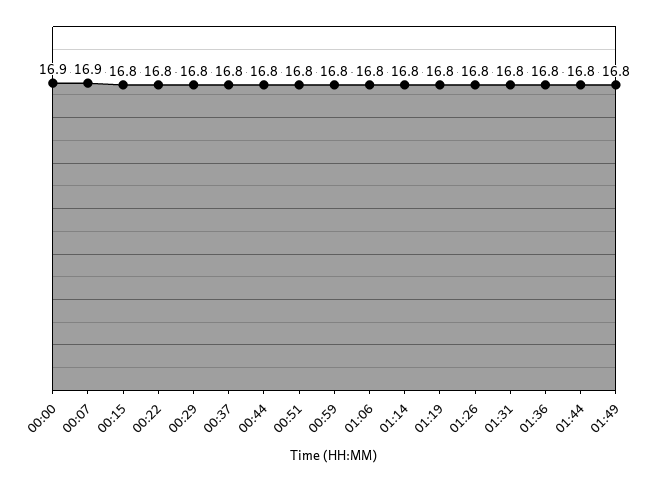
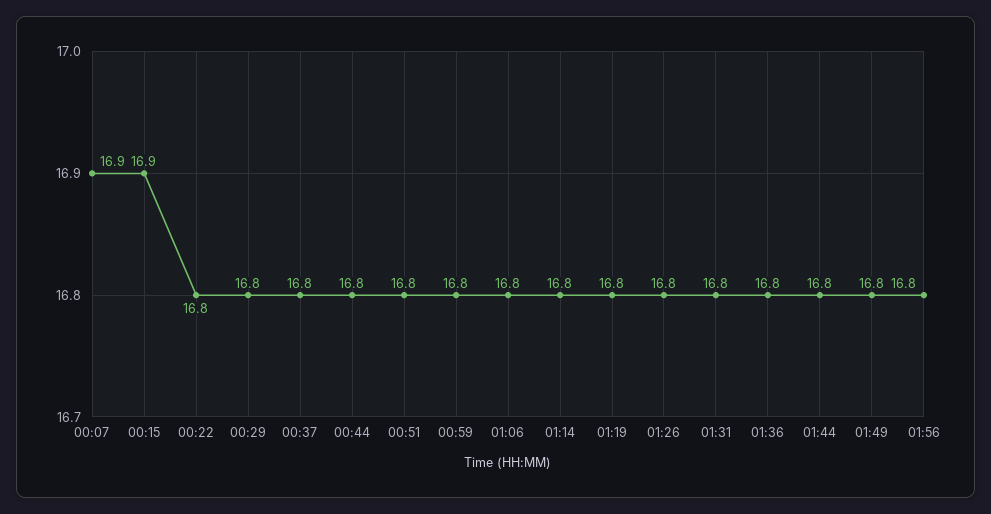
00:00: 16.9 -> none
00:15: 16.8 -> 16.9
01:56: none -> 16.8

